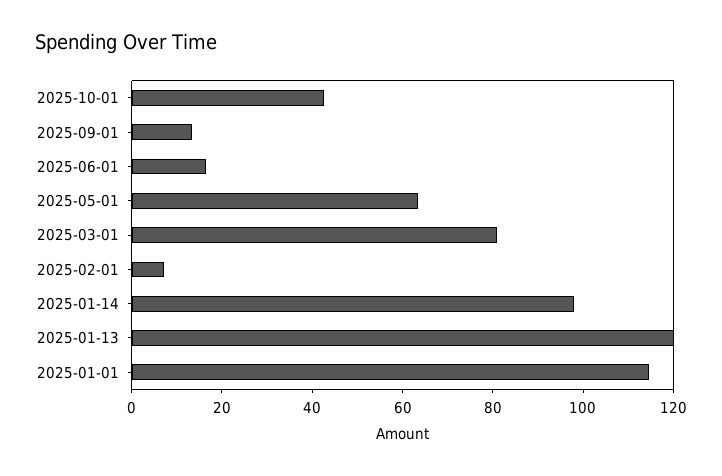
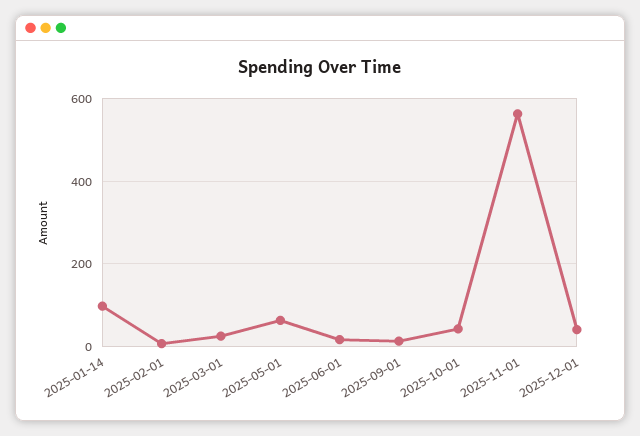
2025-03-01: 80 -> 20
2025-01-13: 120 -> none
2025-01-01: 115 -> none
2025-11-01: none -> 560
2025-12-01: none -> 40

